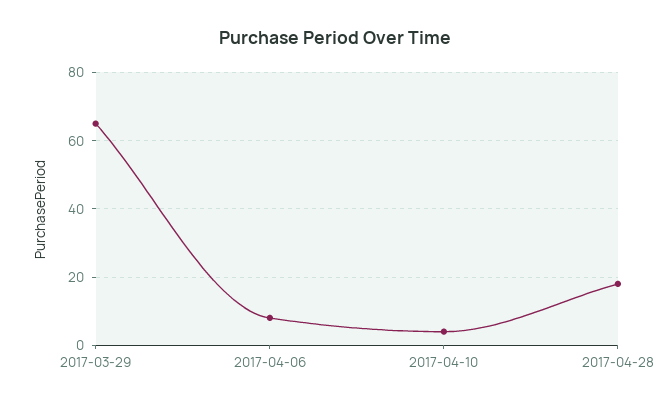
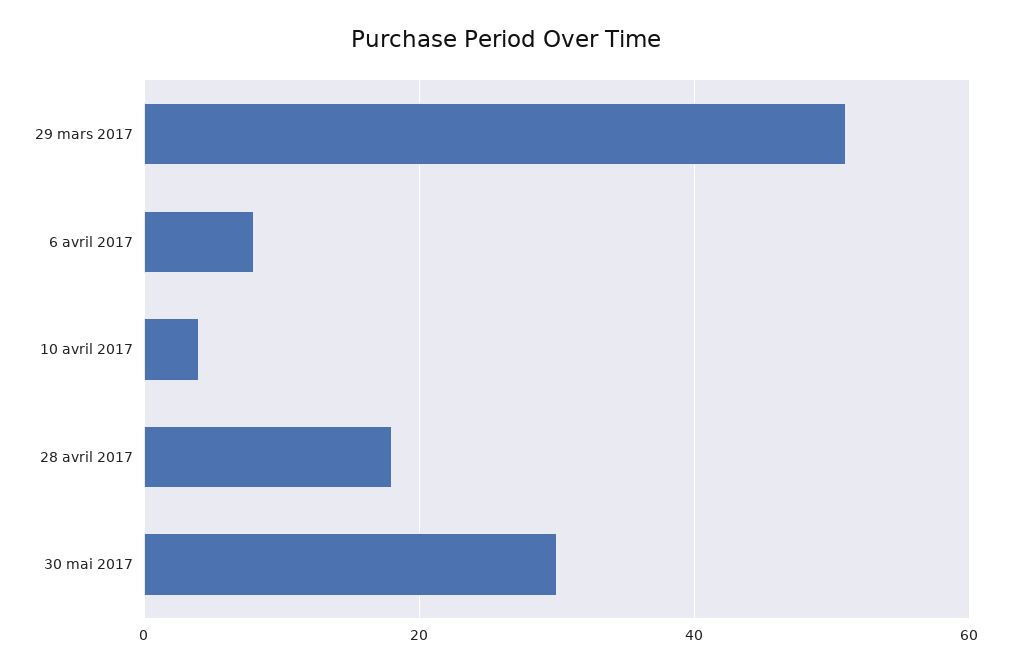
2017-03-29: 65 -> 50
30 mai 2017: none -> 30

